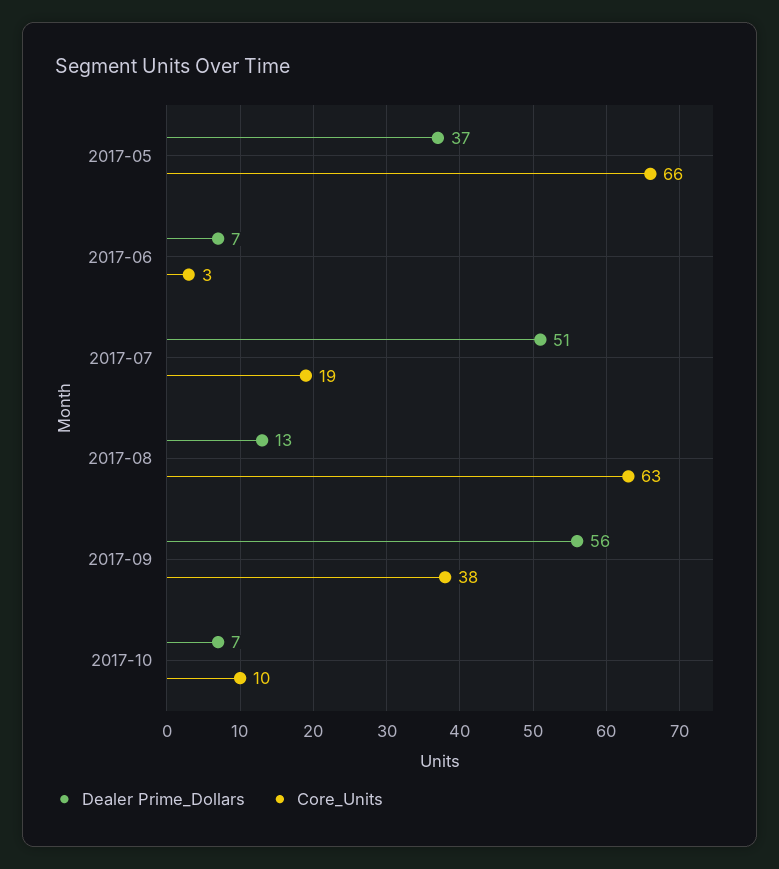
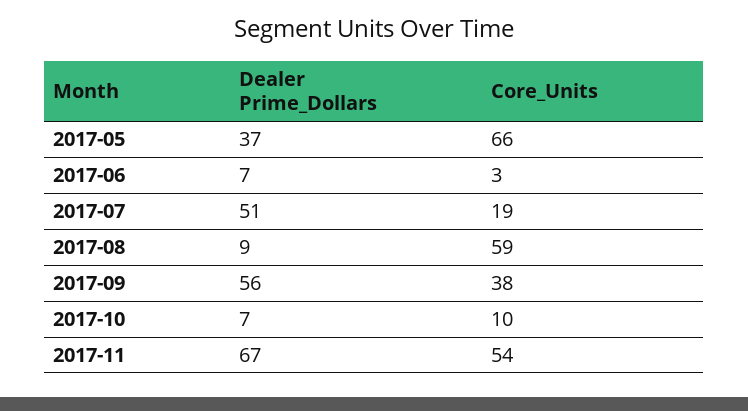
Dealer Prime_Dollars, 2017-08: 13 -> 9
Core_Units, 2017-08: 63 -> 59
Dealer Prime_Dollars, 2017-11: none -> 67
Core_Units, 2017-11: none -> 54

